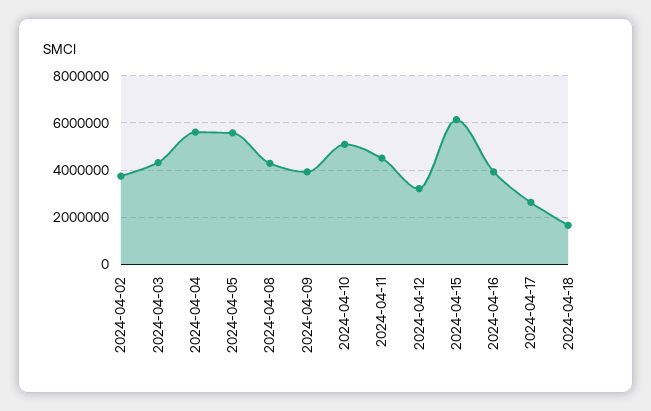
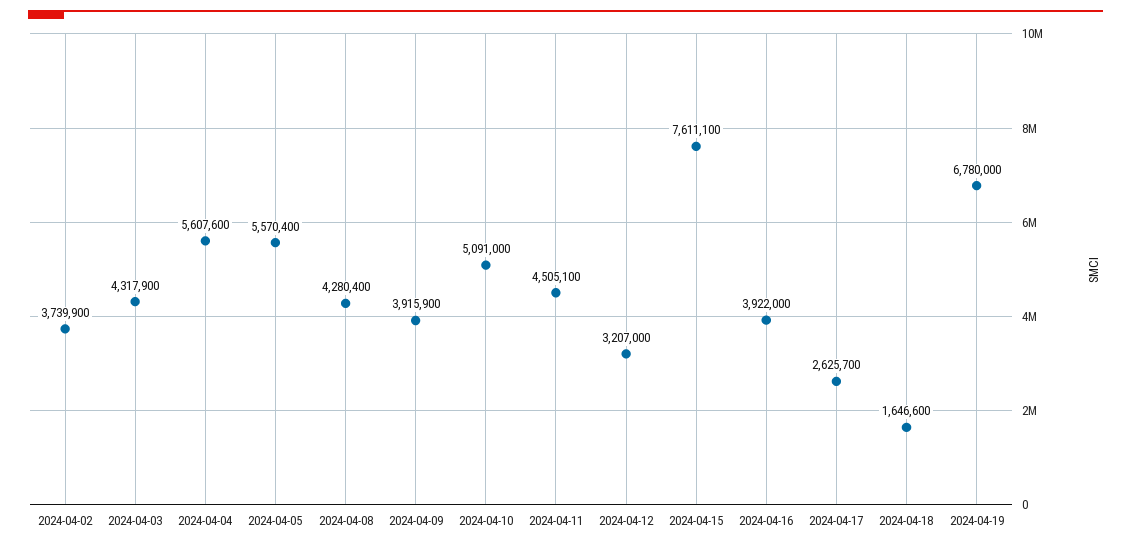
2024-04-15: 6000000 -> 7611100
2024-04-19: none -> 6780000

